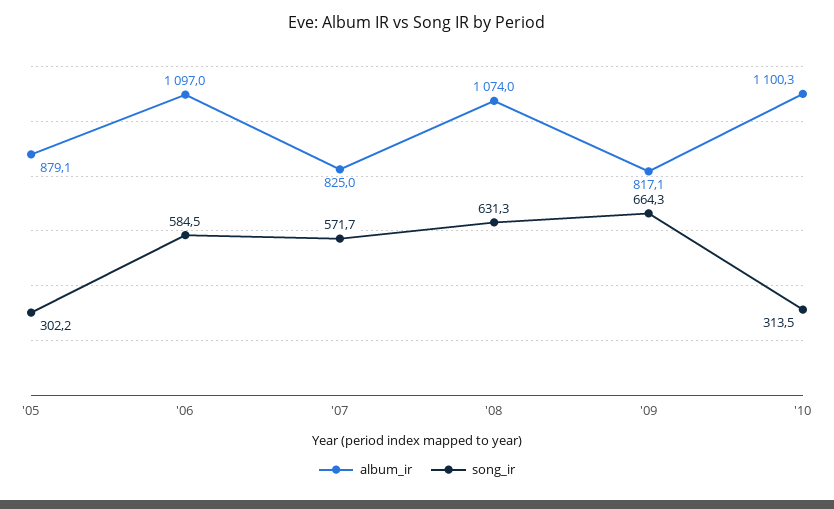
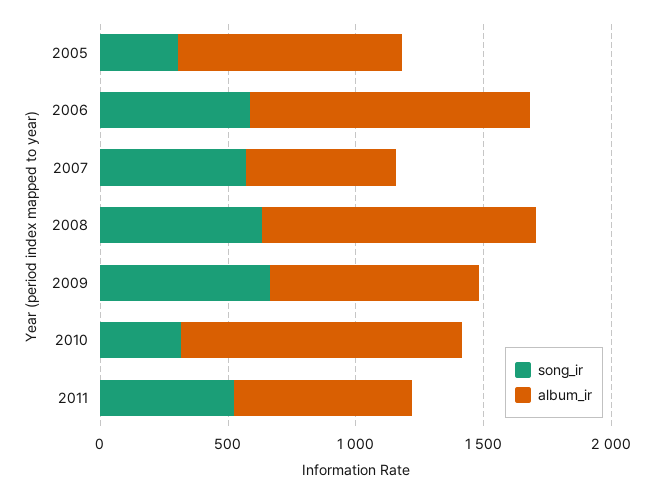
album_ir, '07: 825 -> 600
song_ir, 2011: none -> 500
album_ir, 2011: none -> 700

